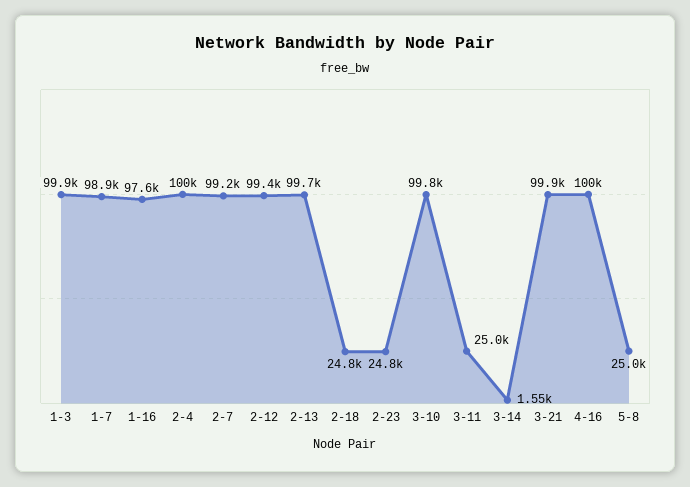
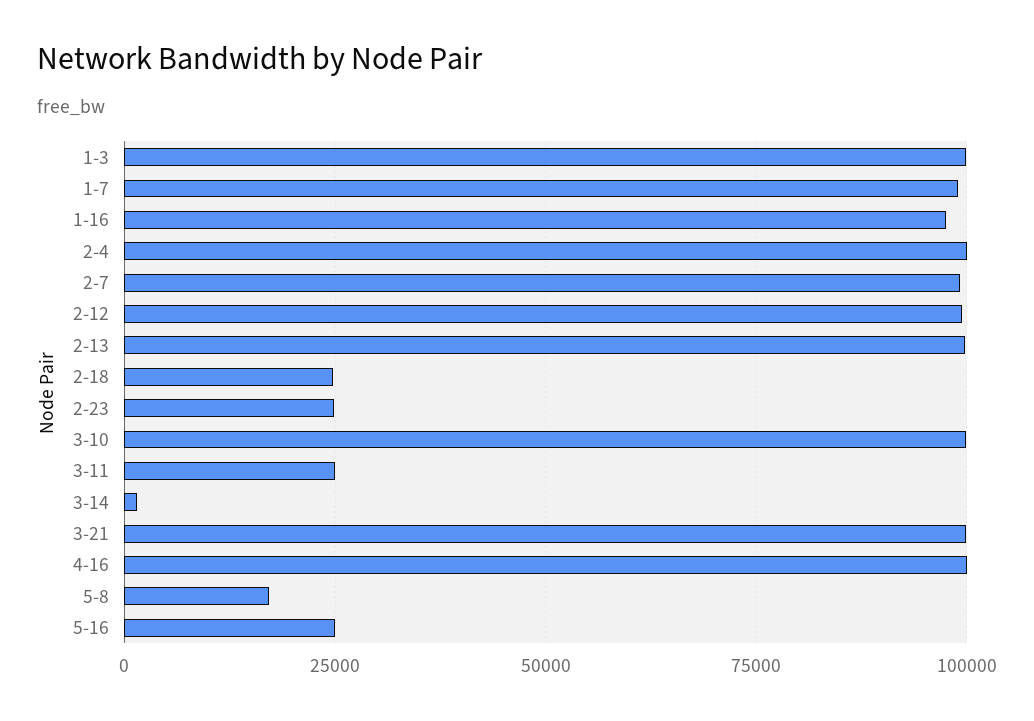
5-8: 25000 -> 17500
5-16: none -> 25000

